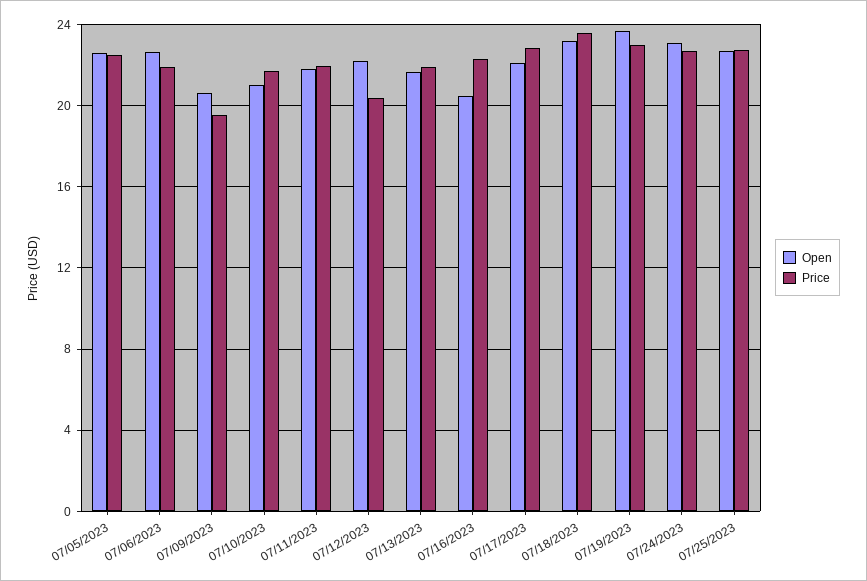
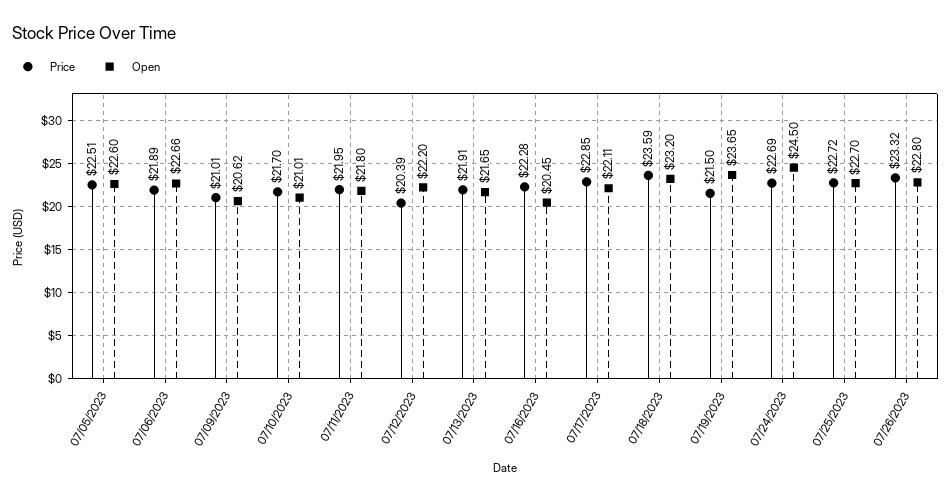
Price, 07/09/2023: 19.5 -> 21.01
Price, 07/19/2023: 23 -> 21.5
Open, 07/24/2023: 23 -> 24.5
Price, 07/26/2023: none -> 23.32
Open, 07/26/2023: none -> 22.8

